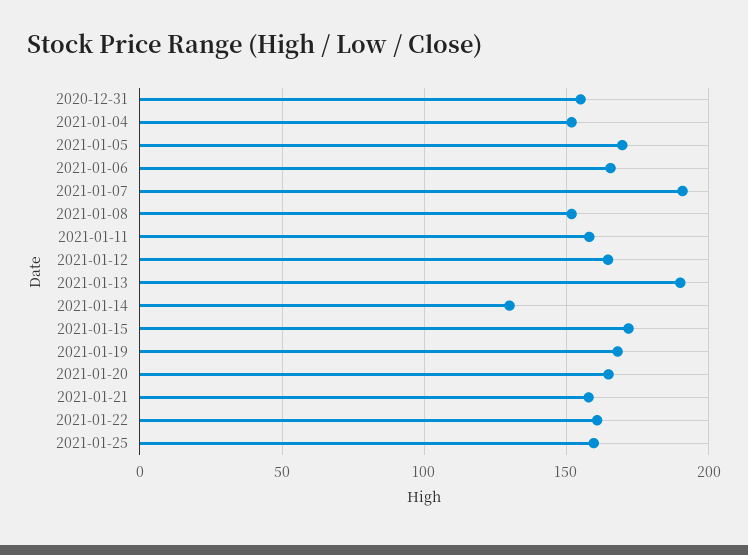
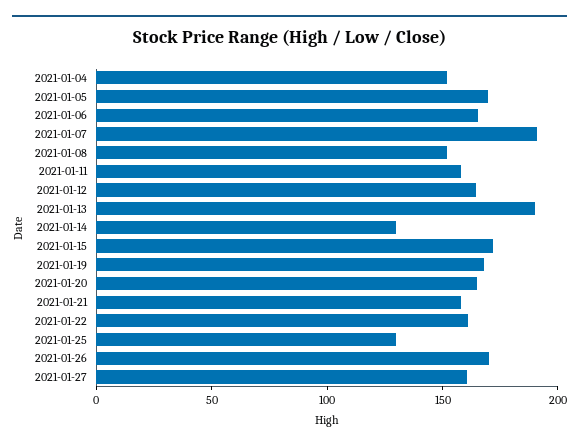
2020-12-31: 155 -> none
2021-01-25: 160 -> 130
2021-01-26: none -> 170
2021-01-27: none -> 160

